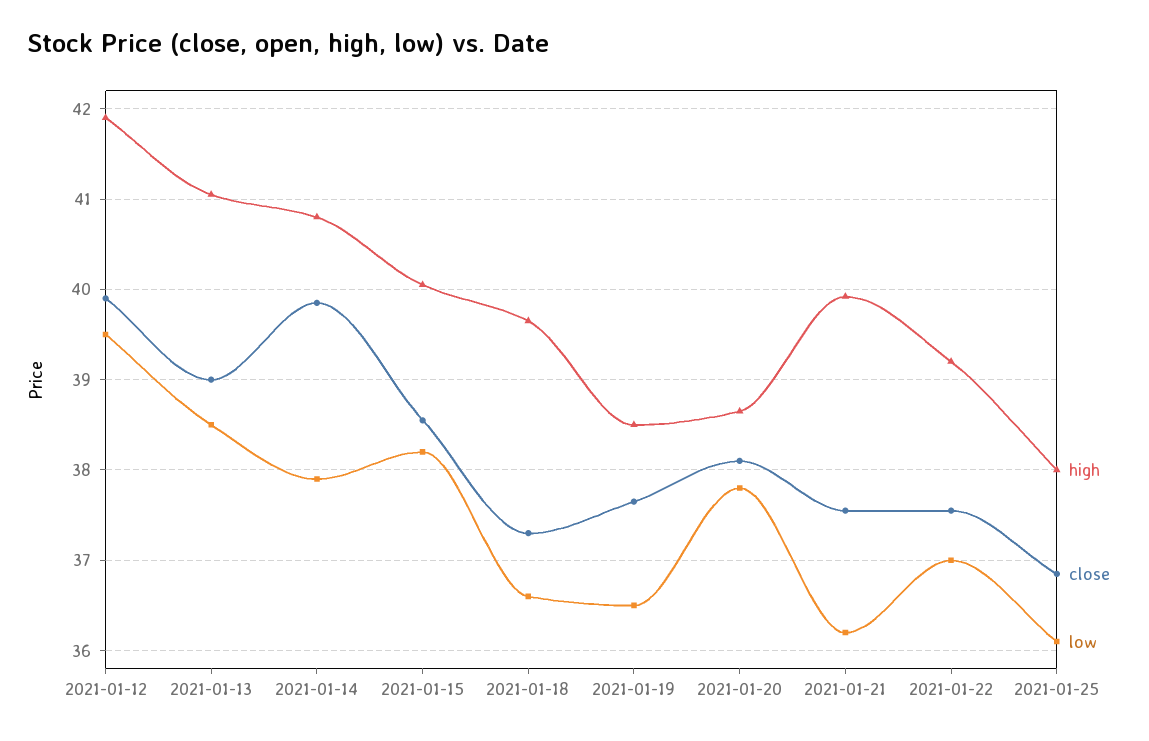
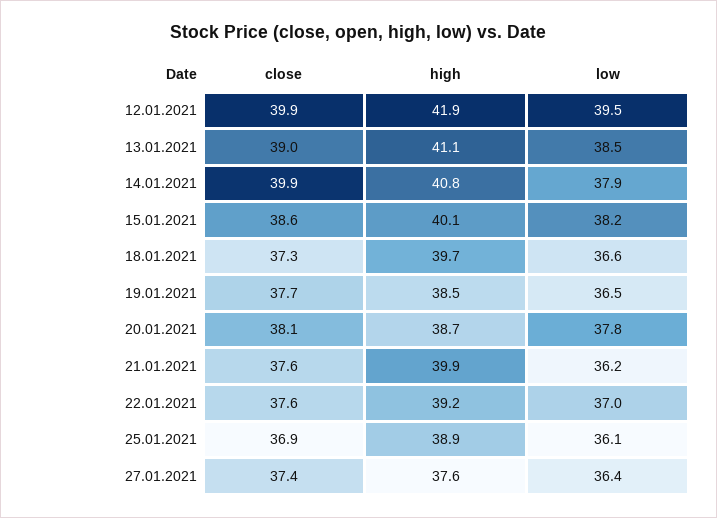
high, 2021-01-25: 38 -> 38.9
close, 27.01.2021: none -> 37.4
high, 27.01.2021: none -> 37.6
low, 27.01.2021: none -> 36.4

